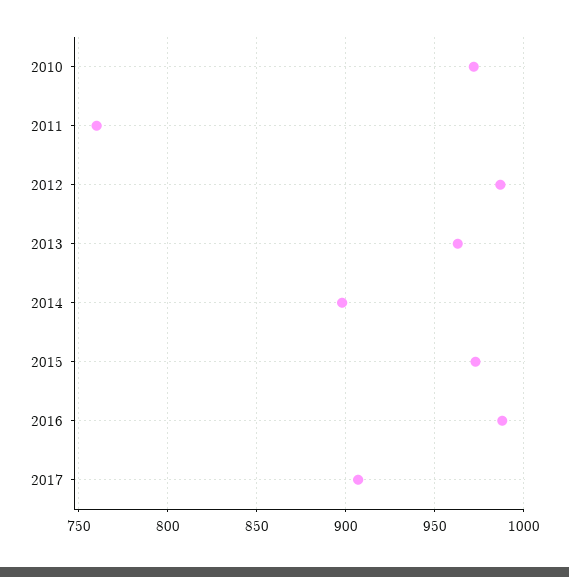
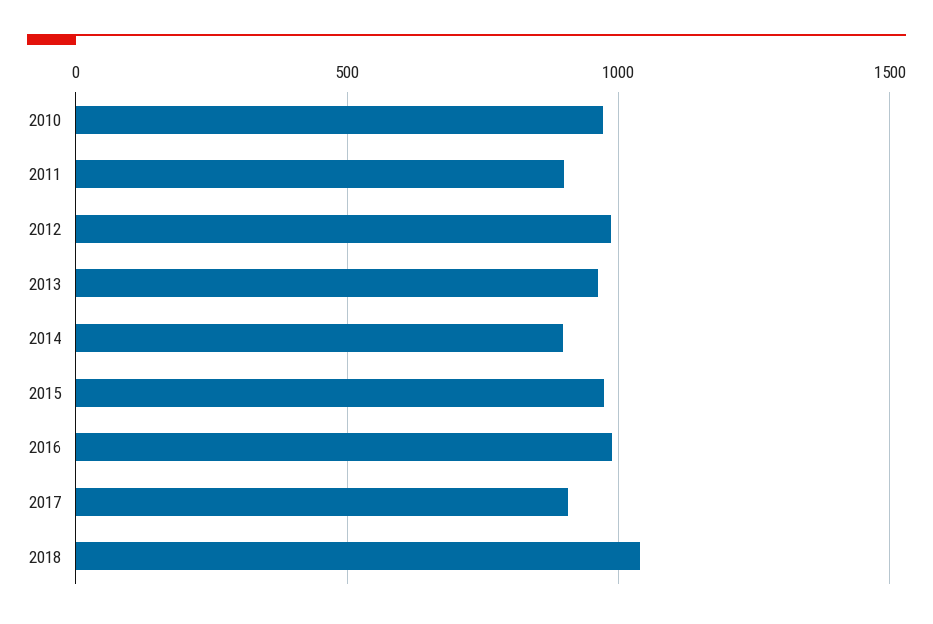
2011: 760 -> 900
2018: none -> 1050

